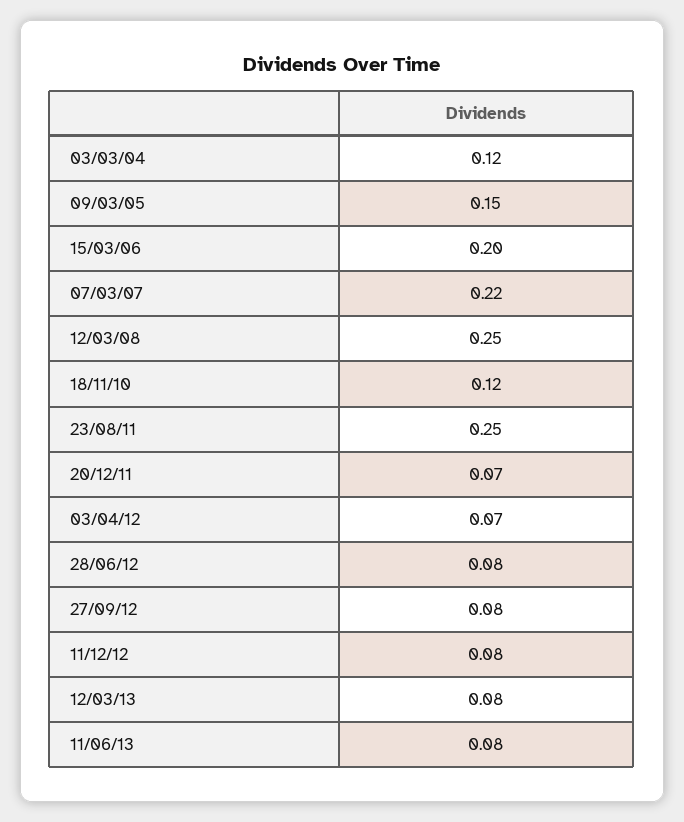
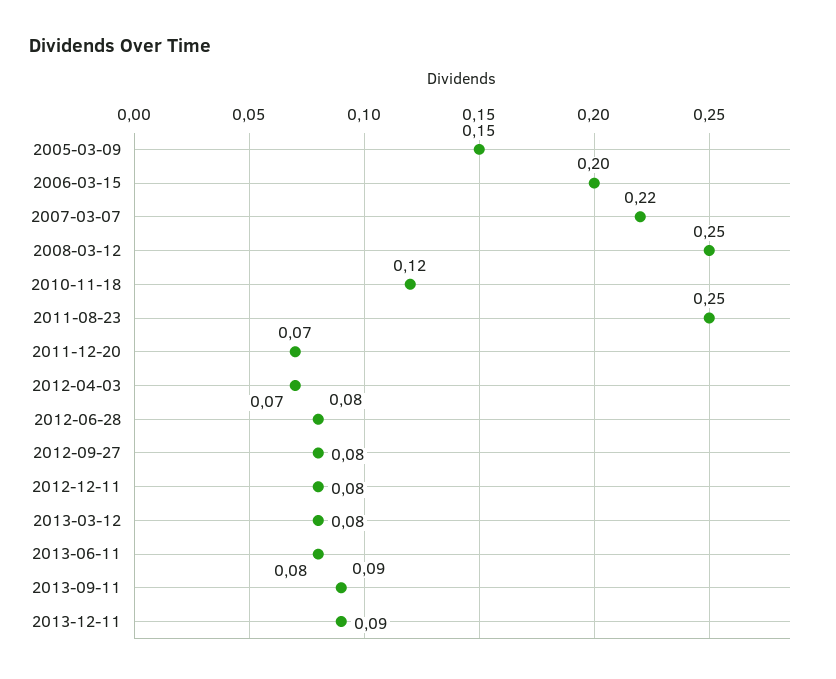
03/03/04: 0.12 -> none
2013-09-11: none -> 0.09
2013-12-11: none -> 0.09

